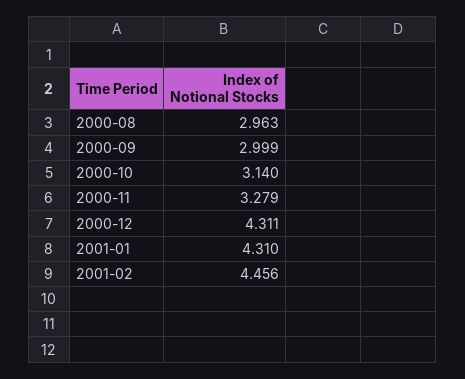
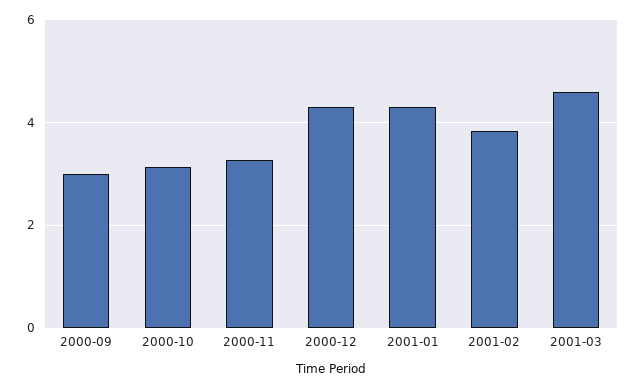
2000-08: 2.963 -> none
2001-02: 4.456 -> 3.8
2001-03: none -> 4.6

